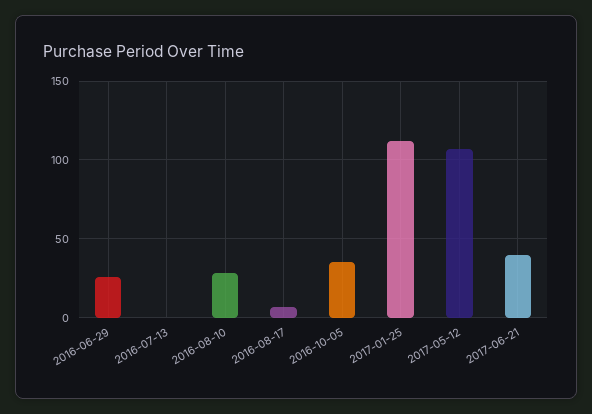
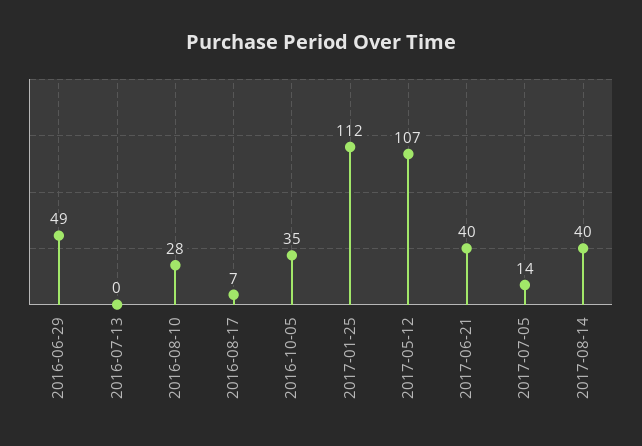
2016-06-29: 25 -> 49
2017-07-05: none -> 14
2017-08-14: none -> 40

